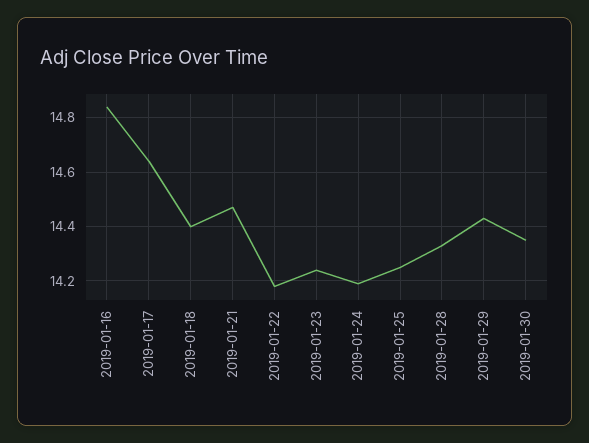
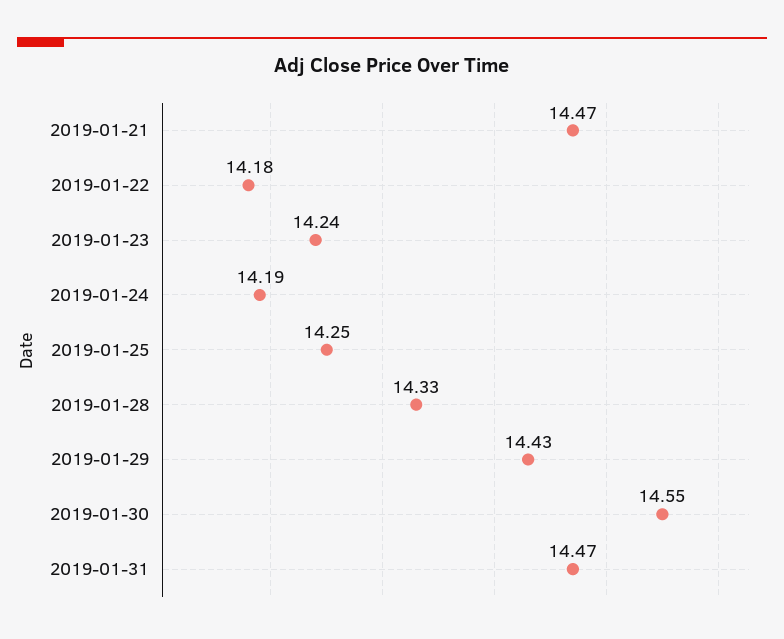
2019-01-16: 14.85 -> none
2019-01-17: 14.65 -> none
2019-01-18: 14.4 -> none
2019-01-30: 14.35 -> 14.55
2019-01-31: none -> 14.47

